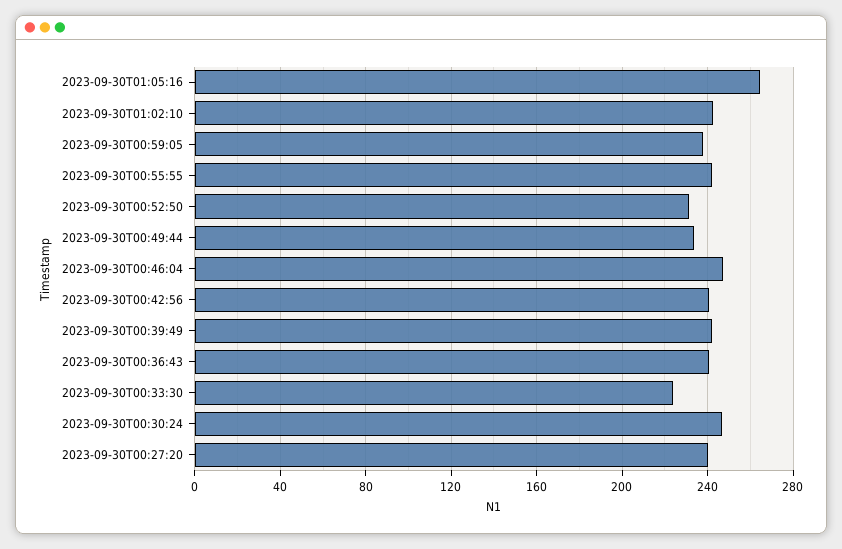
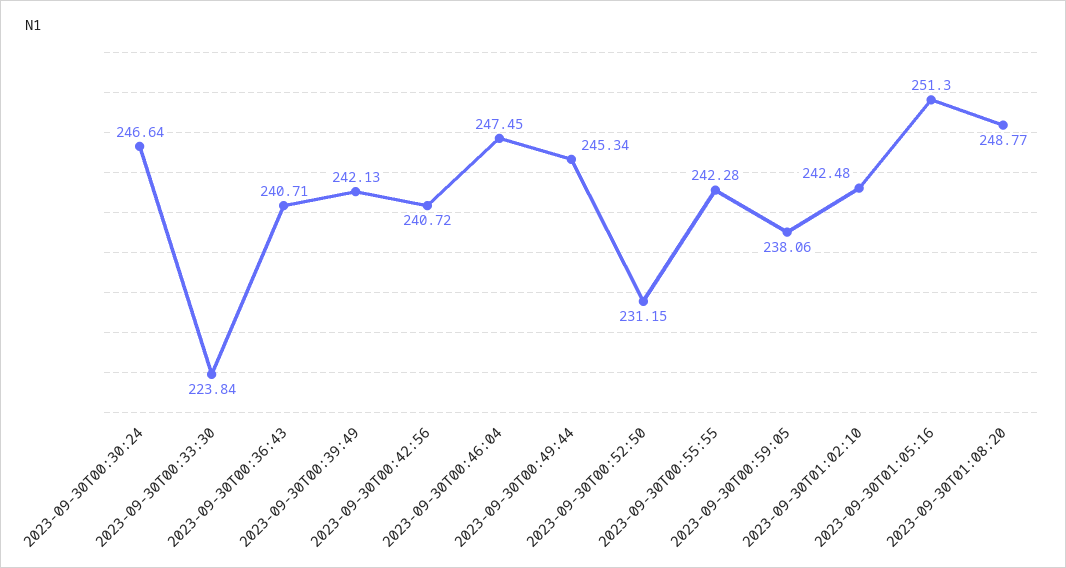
2023-09-30T01:05:16: 265 -> 251.3
2023-09-30T00:49:44: 235 -> 245.34
2023-09-30T00:27:20: 240 -> none
2023-09-30T01:08:20: none -> 248.77

